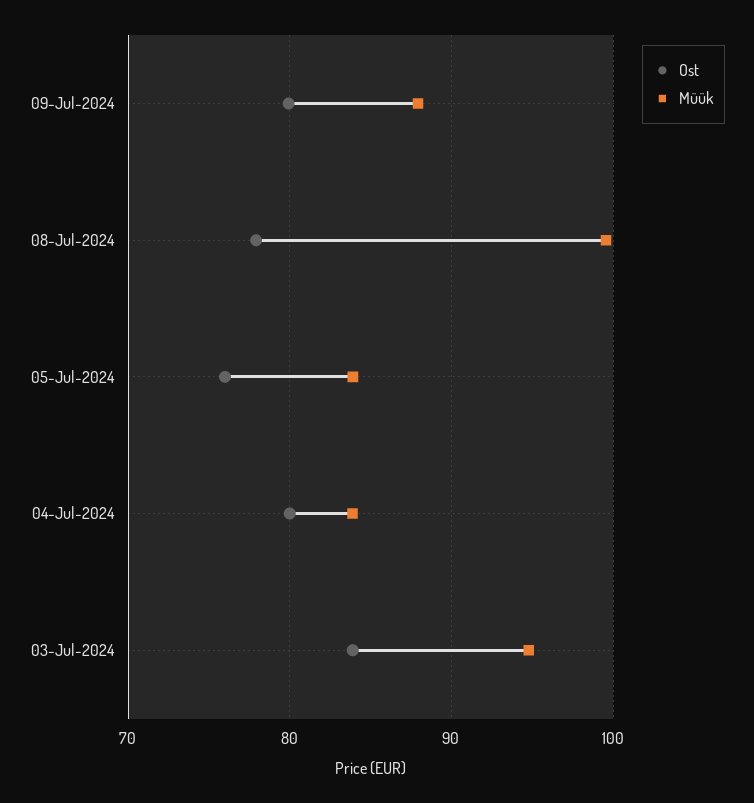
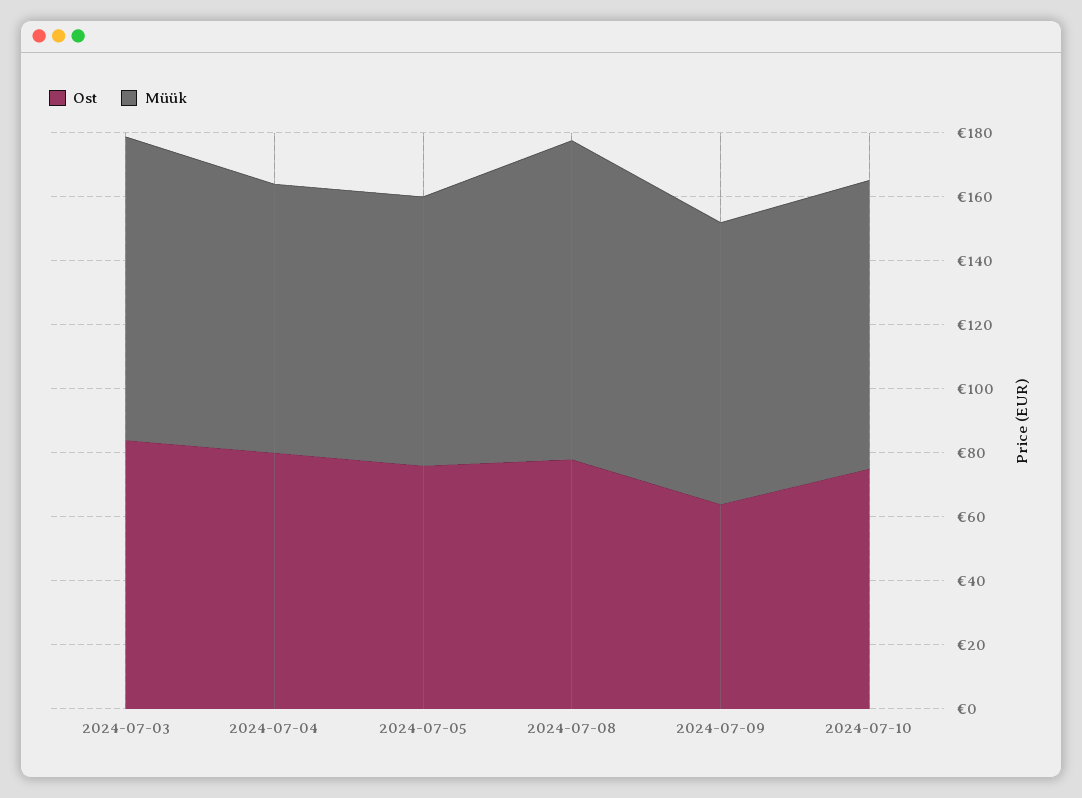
Ost, 09-Jul-2024: 80 -> 65
Ost, 2024-07-10: none -> 75
Müük, 2024-07-10: none -> 90

